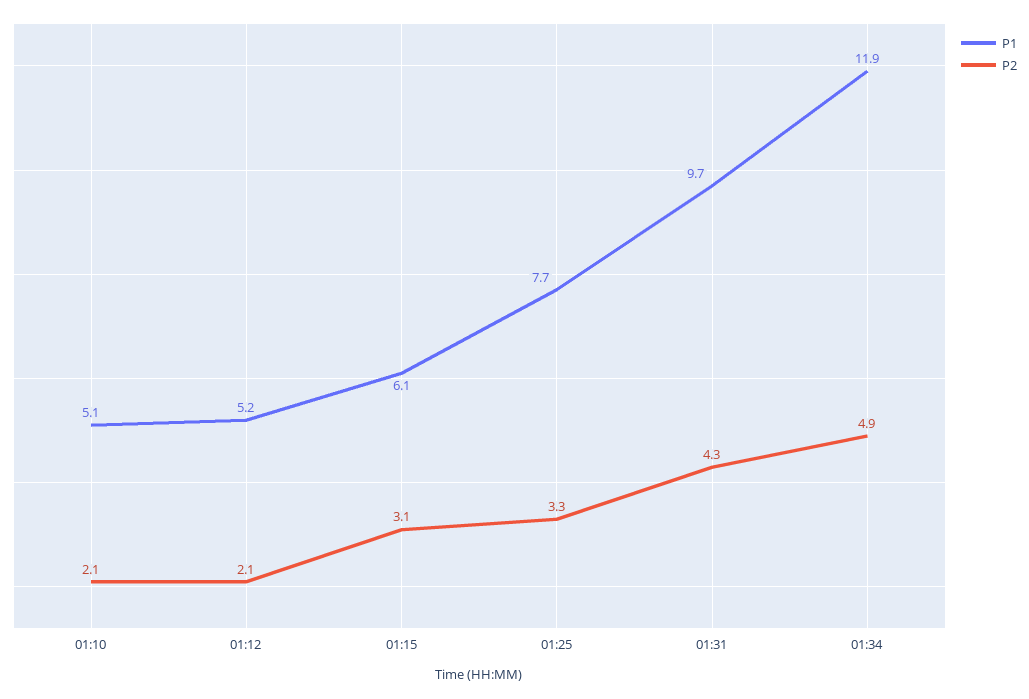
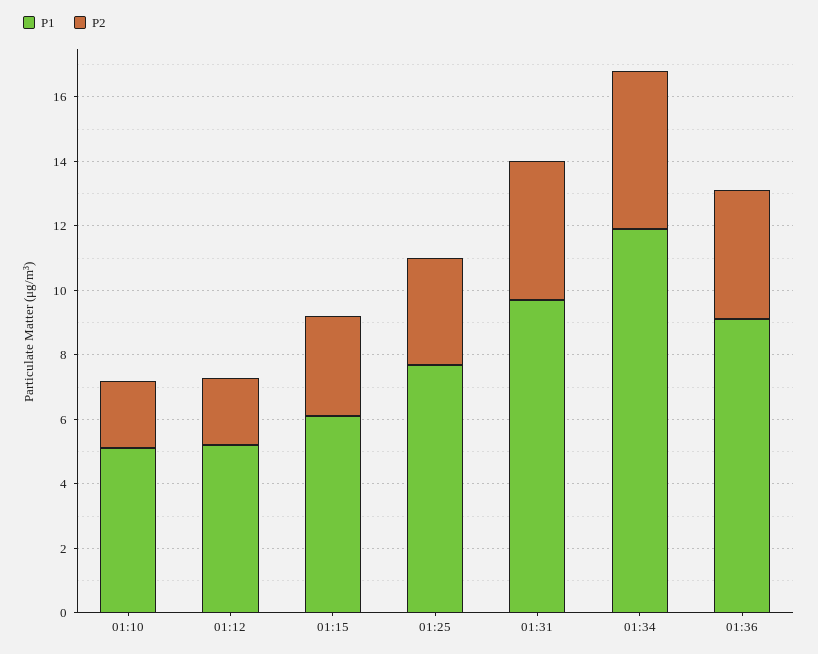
P1, 01:36: none -> 9
P2, 01:36: none -> 4

